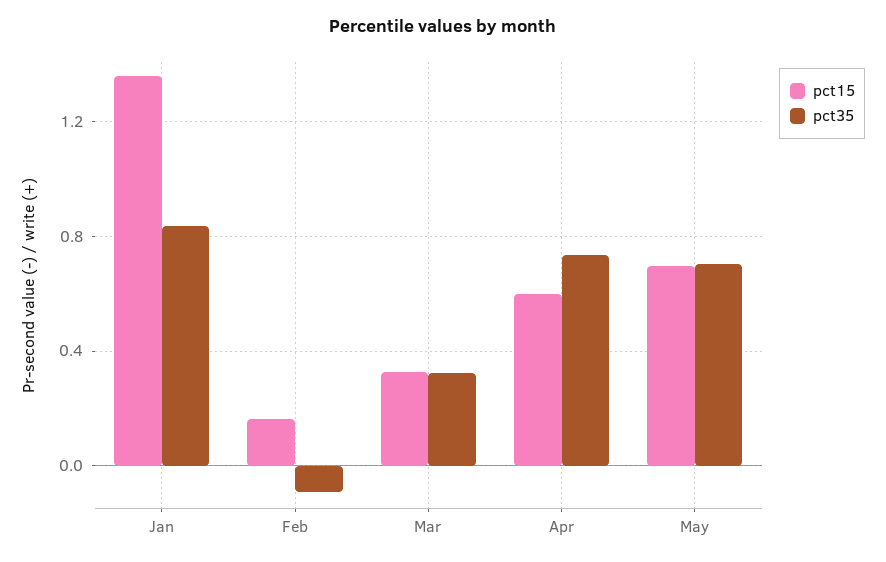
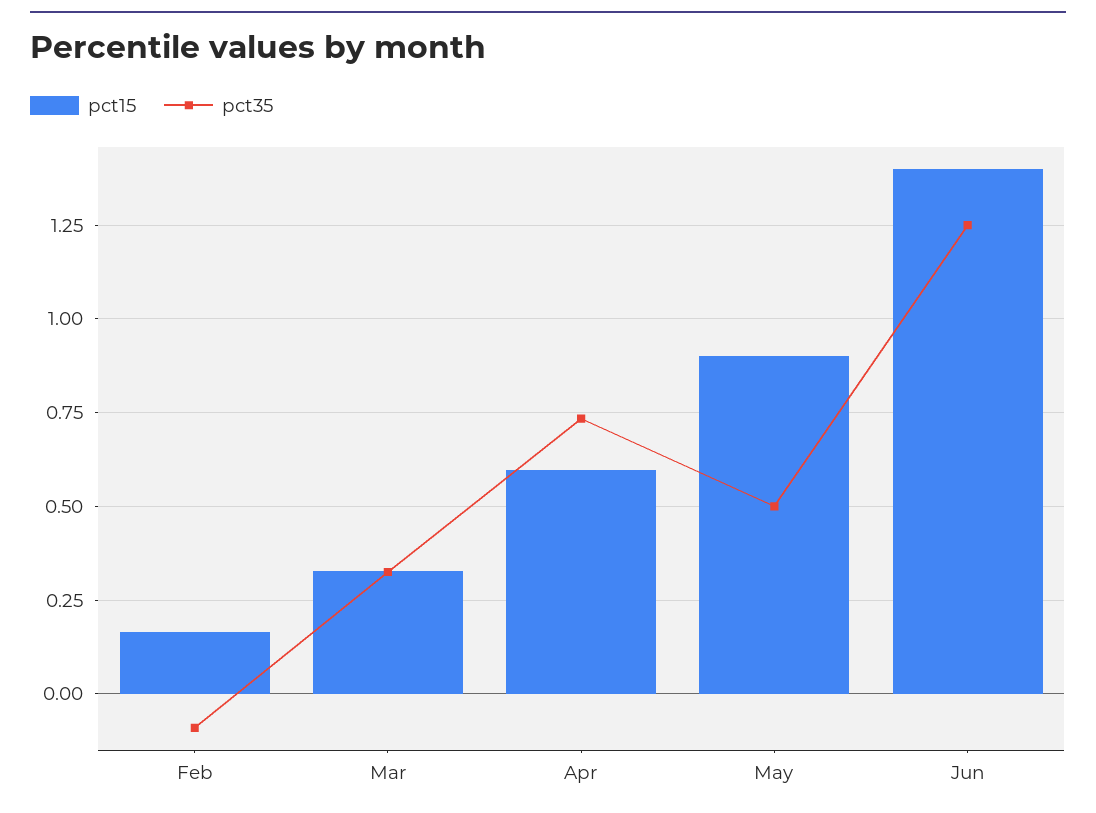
pct15, Jan: 1.35 -> none
pct35, Jan: 0.85 -> none
pct15, May: 0.7 -> 0.9
pct35, May: 0.7 -> 0.5
pct15, Jun: none -> 1.4
pct35, Jun: none -> 1.25

